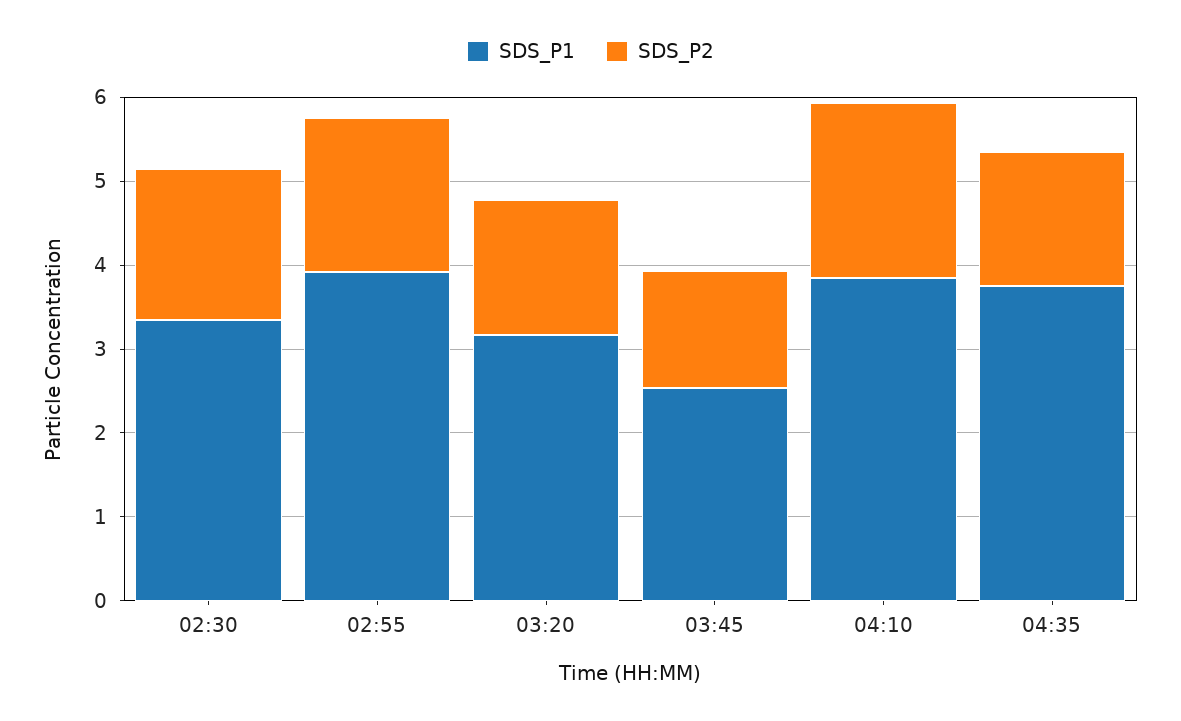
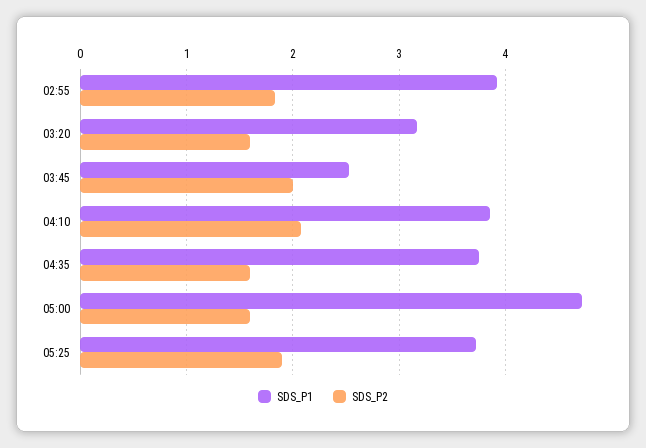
SDS_P1, 02:30: 3.4 -> none
SDS_P2, 02:30: 1.8 -> none
SDS_P2, 03:45: 1.4 -> 2
SDS_P1, 05:00: none -> 4.7
SDS_P2, 05:00: none -> 1.6
SDS_P1, 05:25: none -> 3.7
SDS_P2, 05:25: none -> 1.9

